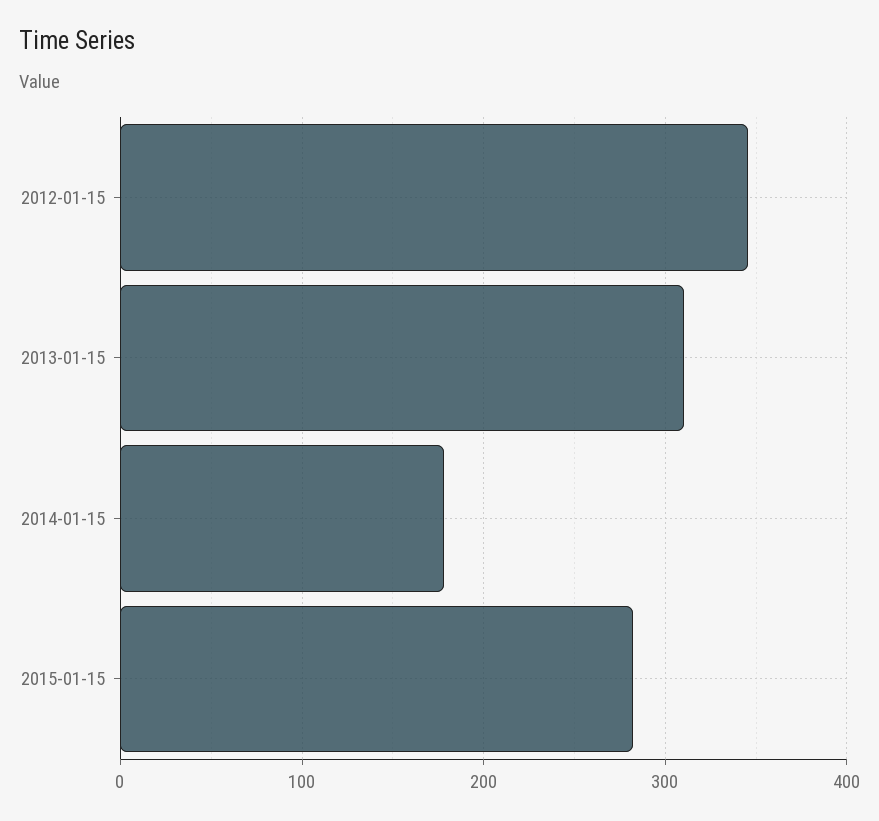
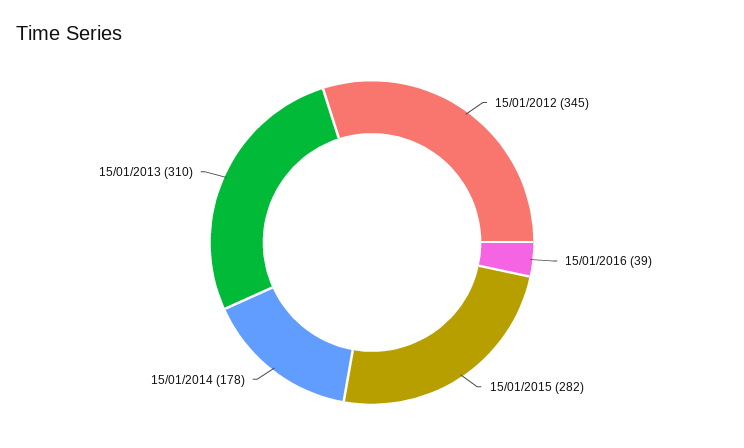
15/01/2016: none -> 39

